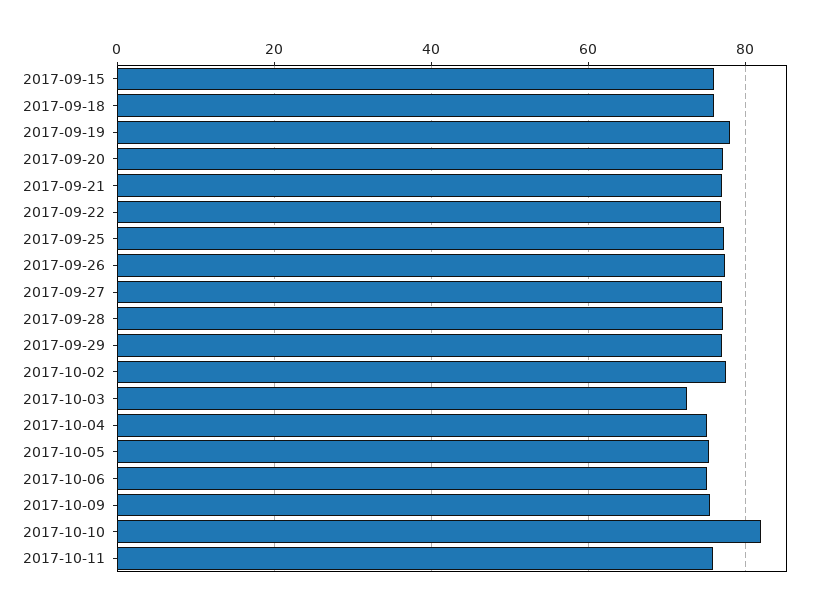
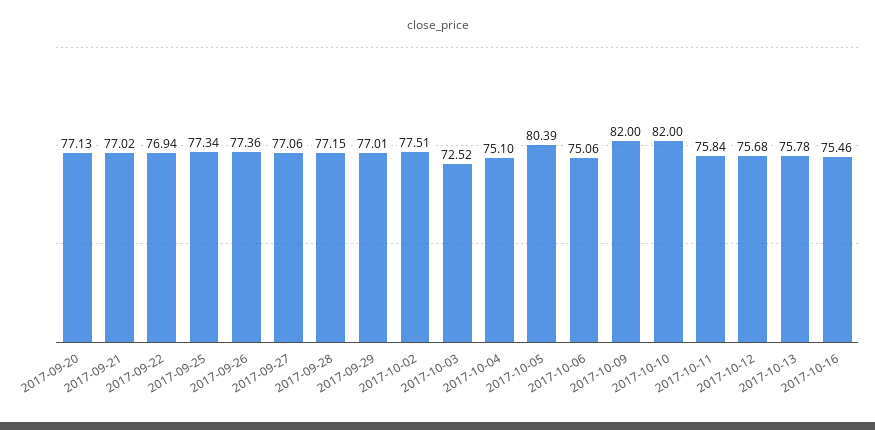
2017-09-15: 76 -> none
2017-09-18: 76 -> none
2017-09-19: 78 -> none
2017-10-05: 76 -> 80.39
2017-10-09: 76 -> 82
2017-10-12: none -> 75.68
2017-10-13: none -> 75.78
2017-10-16: none -> 75.46

